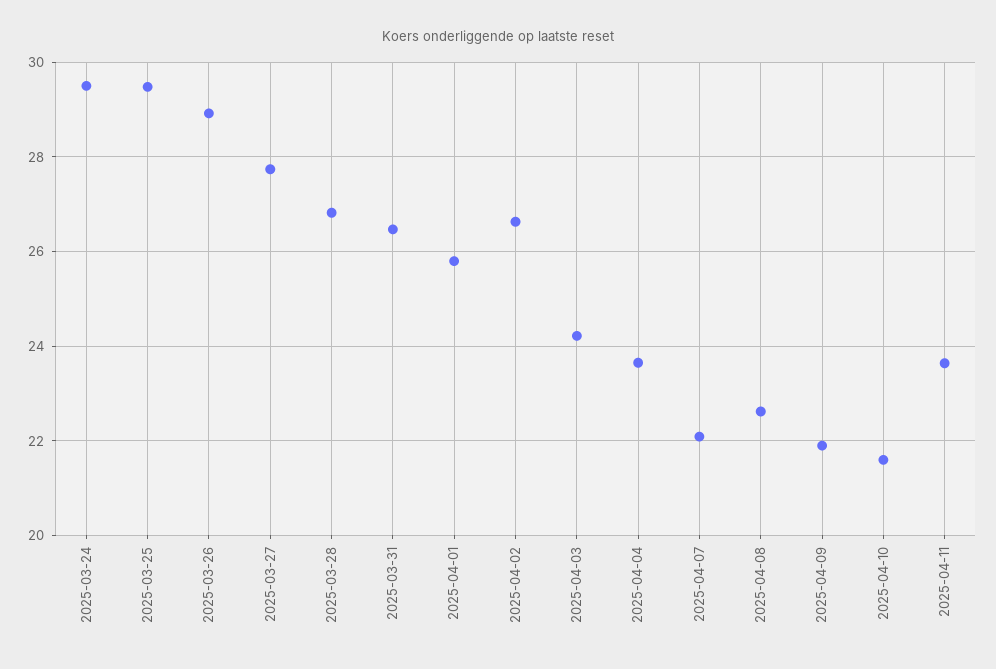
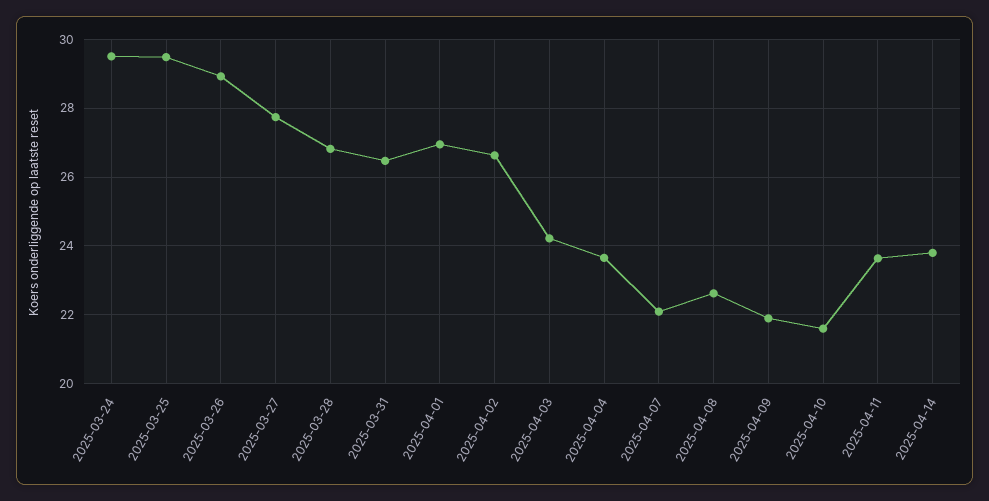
2025-04-01: 25.8 -> 27
2025-04-14: none -> 23.8

